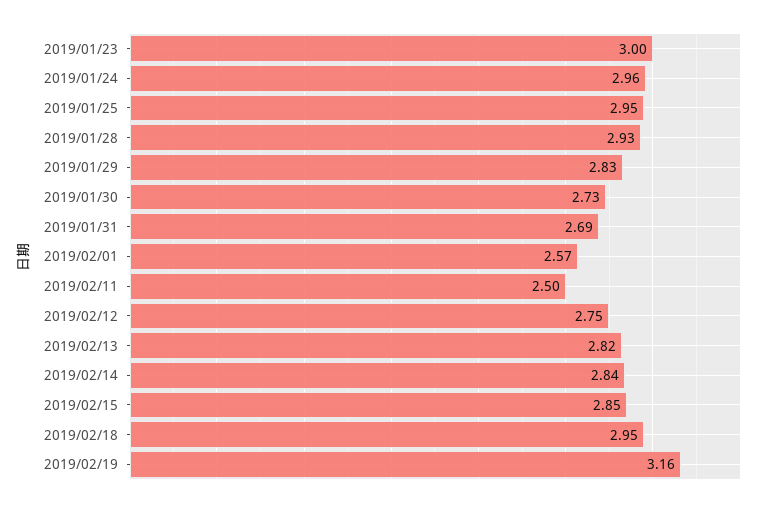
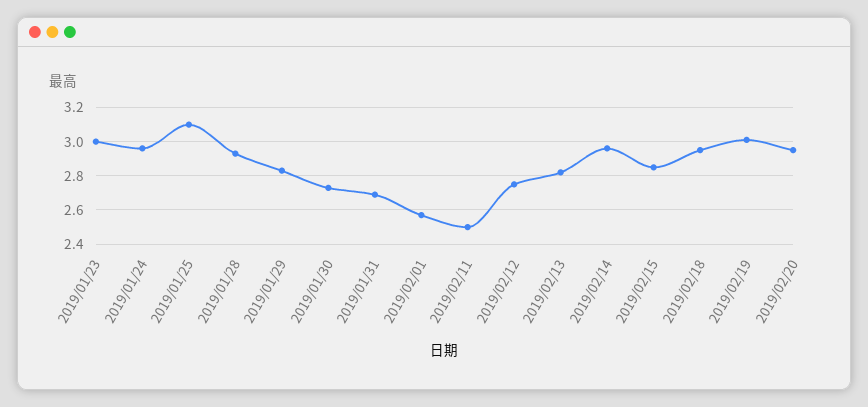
2019/01/25: 2.95 -> 3.1
2019/02/14: 2.84 -> 2.95
2019/02/19: 3.16 -> 3
2019/02/20: none -> 2.95

